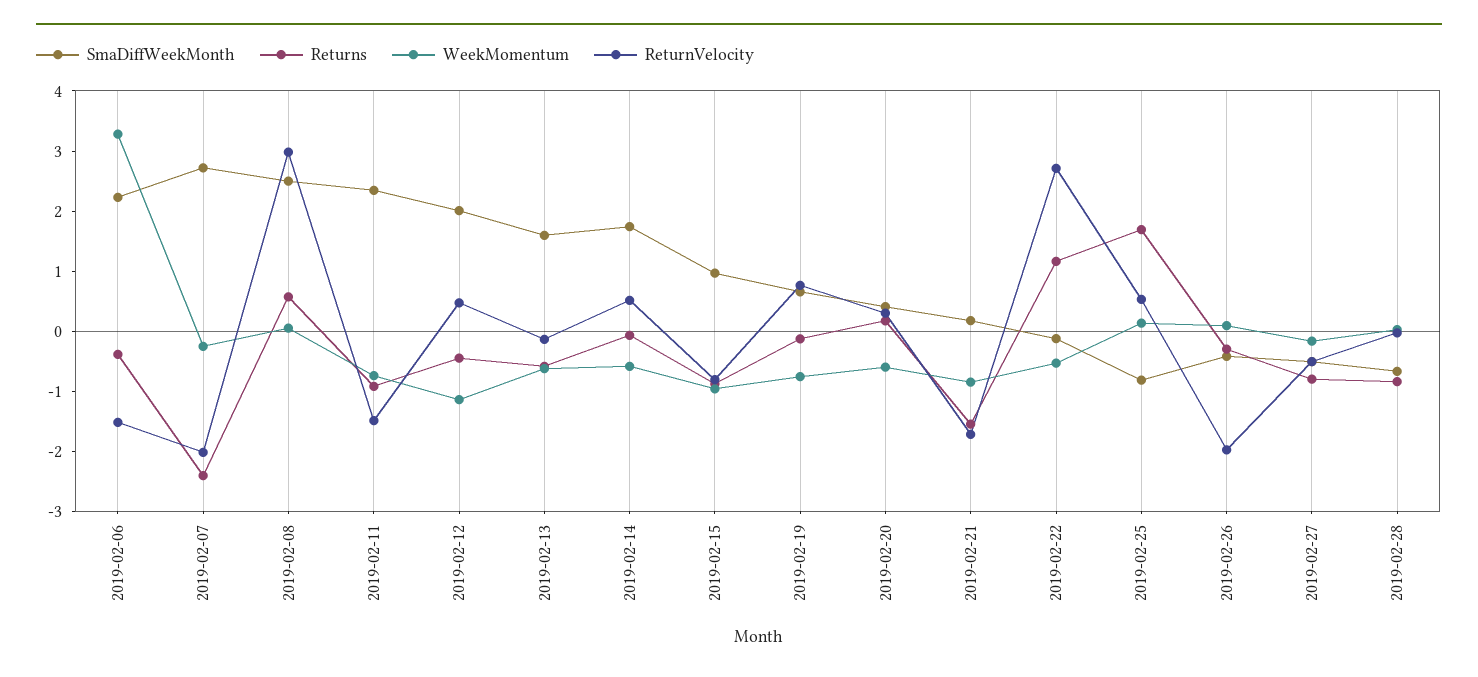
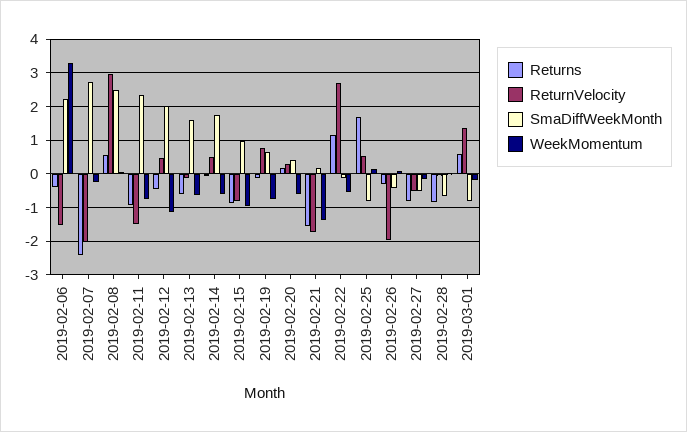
WeekMomentum, 2019-02-21: -0.8 -> -1.4
Returns, 2019-03-01: none -> 0.6
ReturnVelocity, 2019-03-01: none -> 1.4
SmaDiffWeekMonth, 2019-03-01: none -> -0.8
WeekMomentum, 2019-03-01: none -> -0.2

